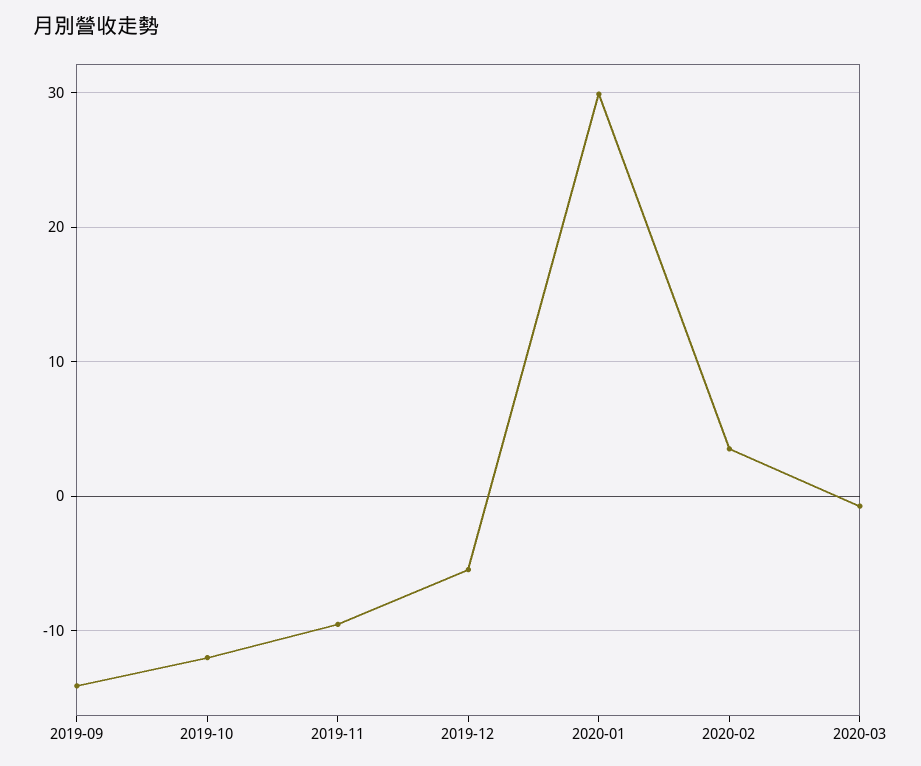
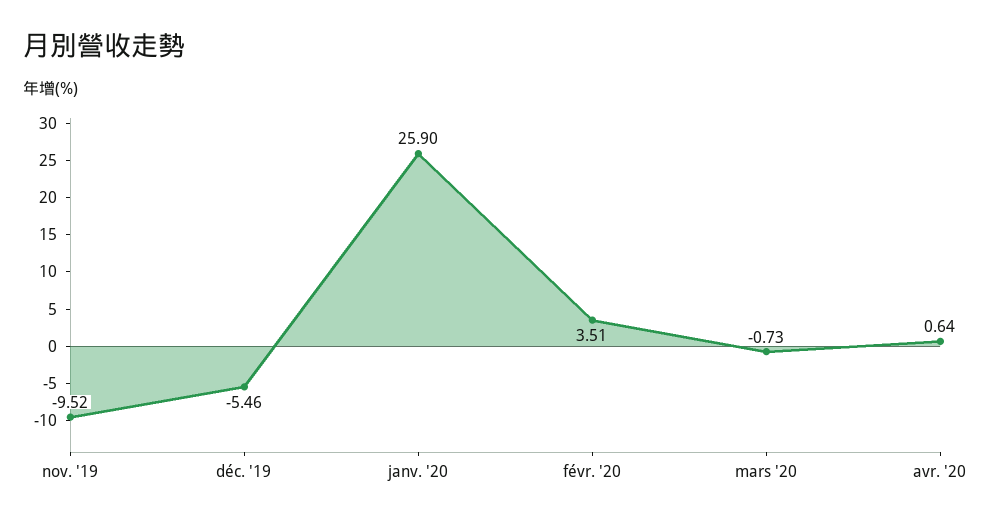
2019-09: -14 -> none
2019-10: -12 -> none
2020-01: 30 -> 25.9
avr. '20: none -> 0.64

